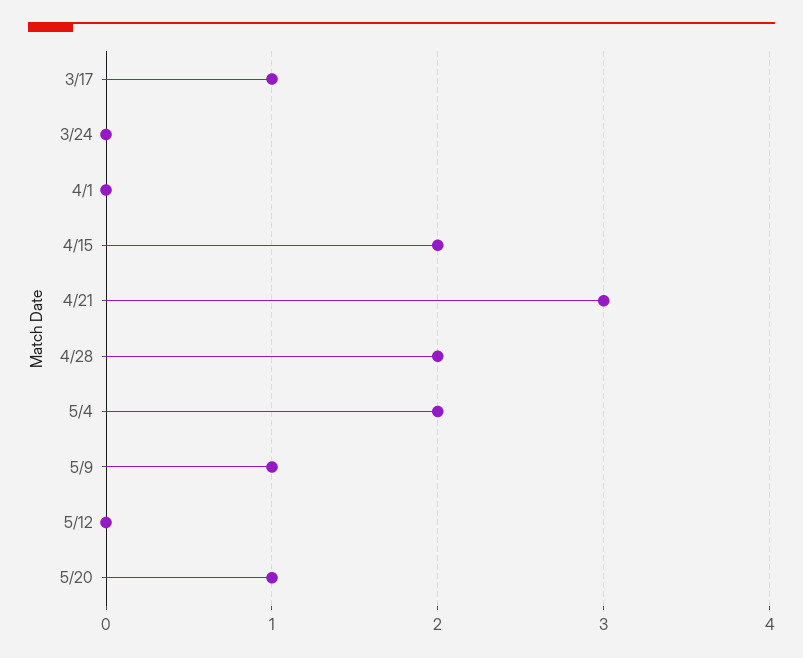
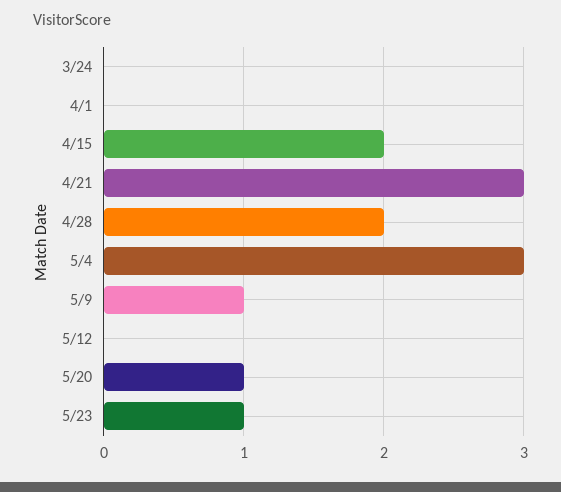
3/17: 1 -> none
5/4: 2 -> 3
5/23: none -> 1

